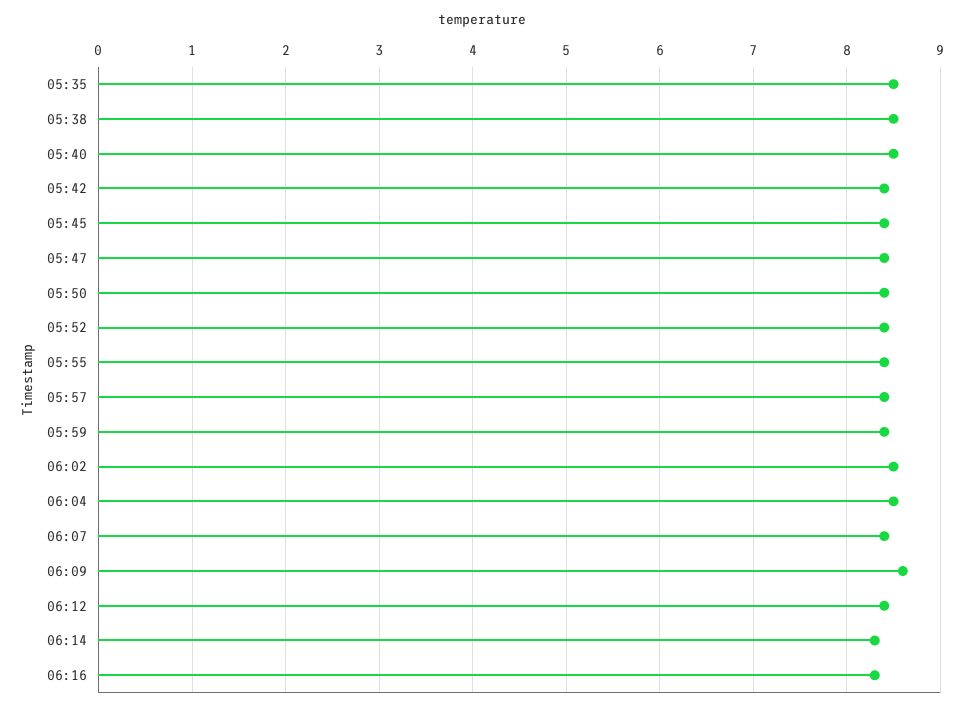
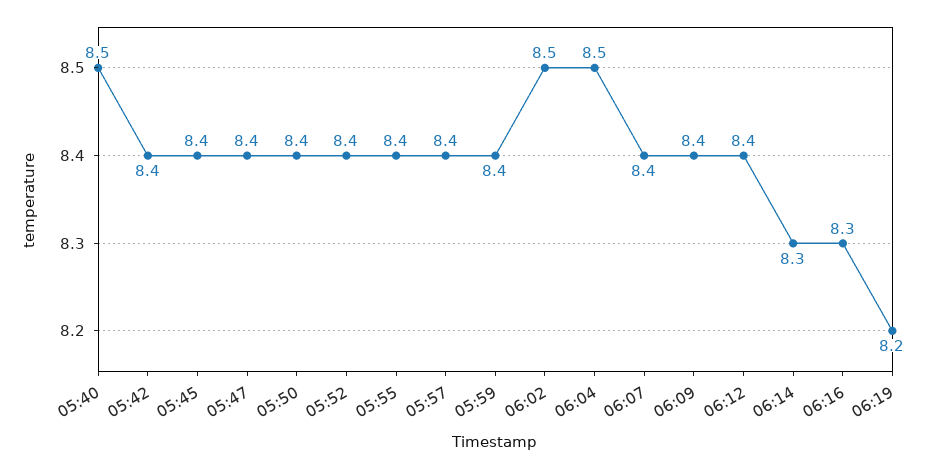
05:35: 8.5 -> none
05:38: 8.5 -> none
06:09: 8.6 -> 8.4
06:19: none -> 8.2

